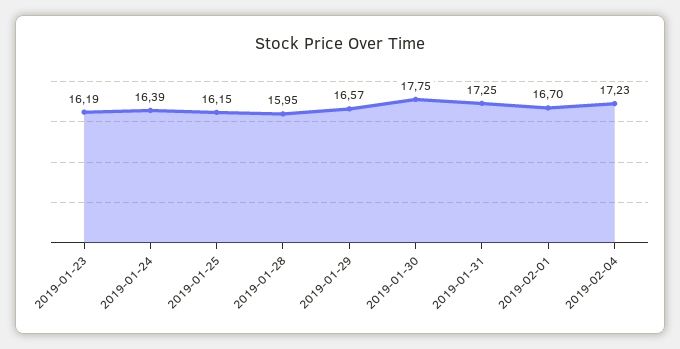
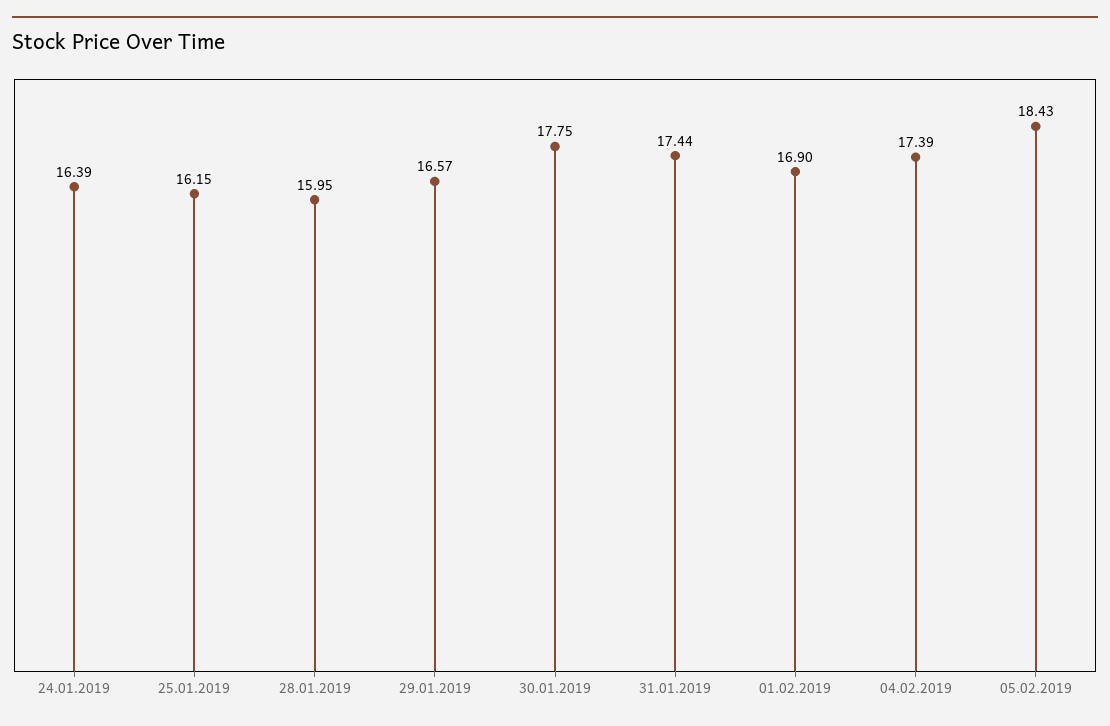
2019-01-23: 16.19 -> none
2019-01-31: 17.25 -> 17.44
2019-02-01: 16.7 -> 16.9
2019-02-04: 17.23 -> 17.39
05.02.2019: none -> 18.43

